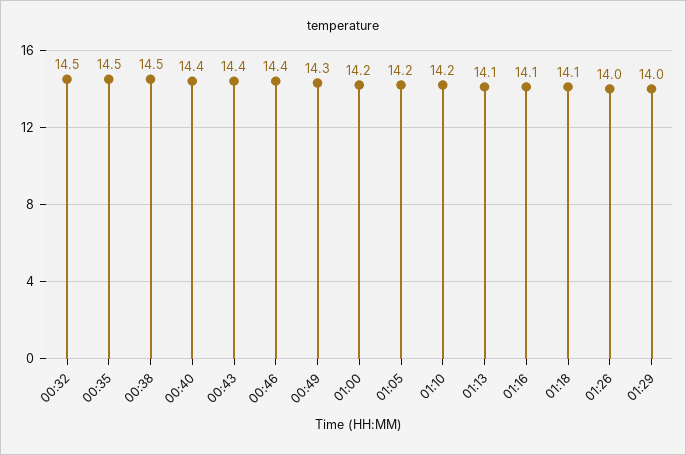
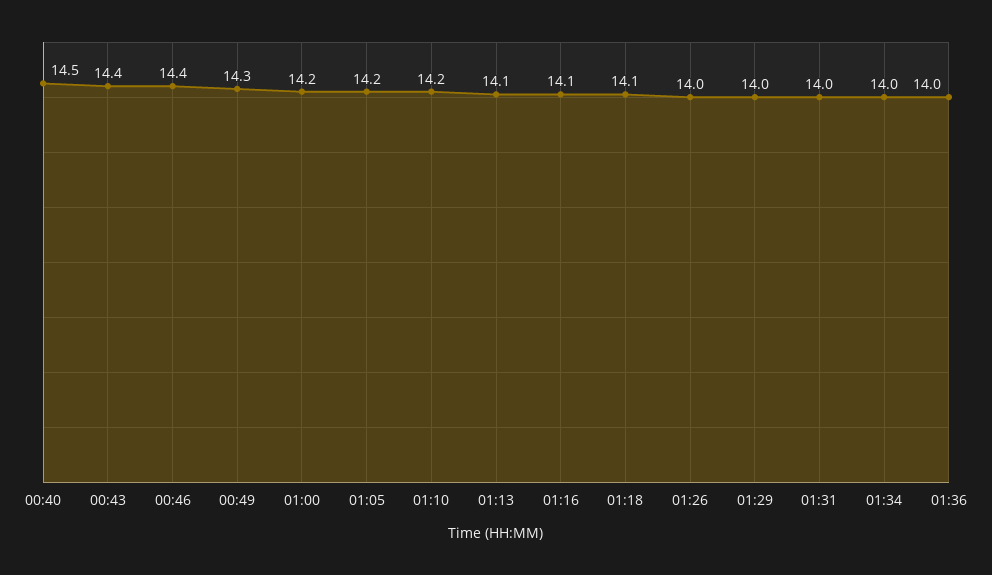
00:32: 14.5 -> none
00:35: 14.5 -> none
00:38: 14.5 -> none
00:40: 14.4 -> 14.5
01:31: none -> 14
01:34: none -> 14
01:36: none -> 14

